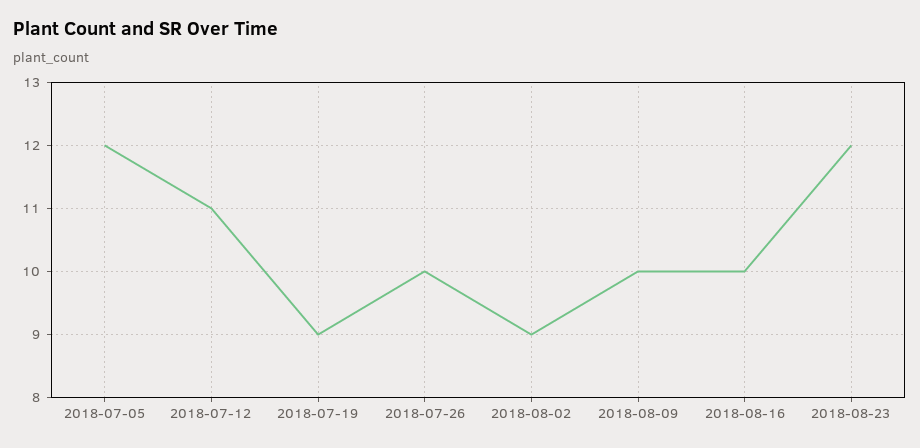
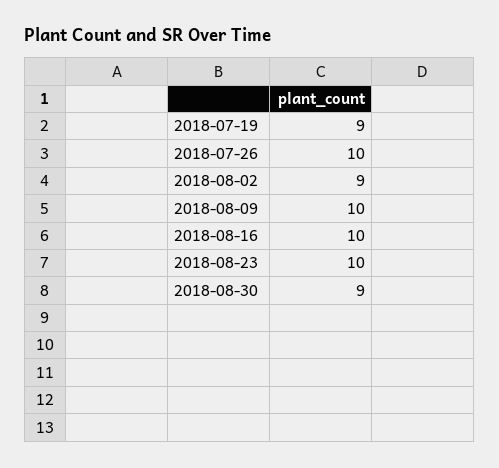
2018-07-05: 12 -> none
2018-07-12: 11 -> none
2018-08-23: 12 -> 10
2018-08-30: none -> 9

